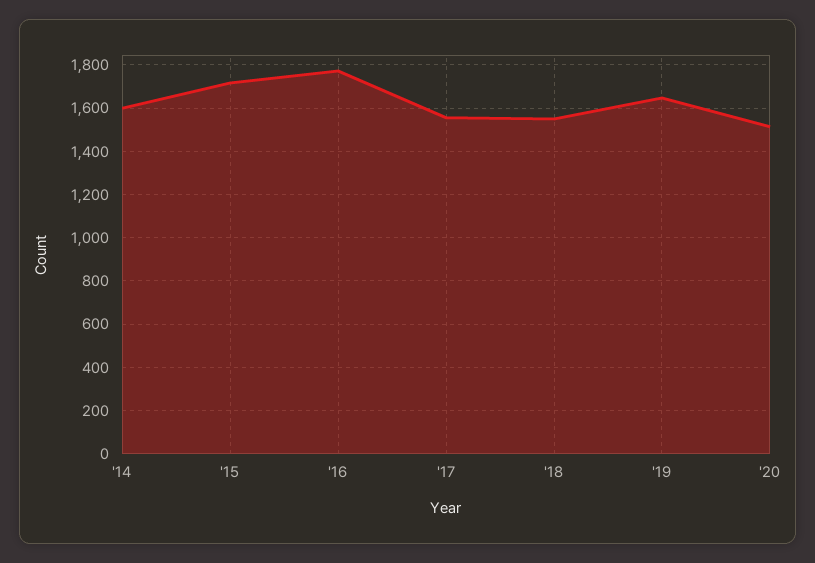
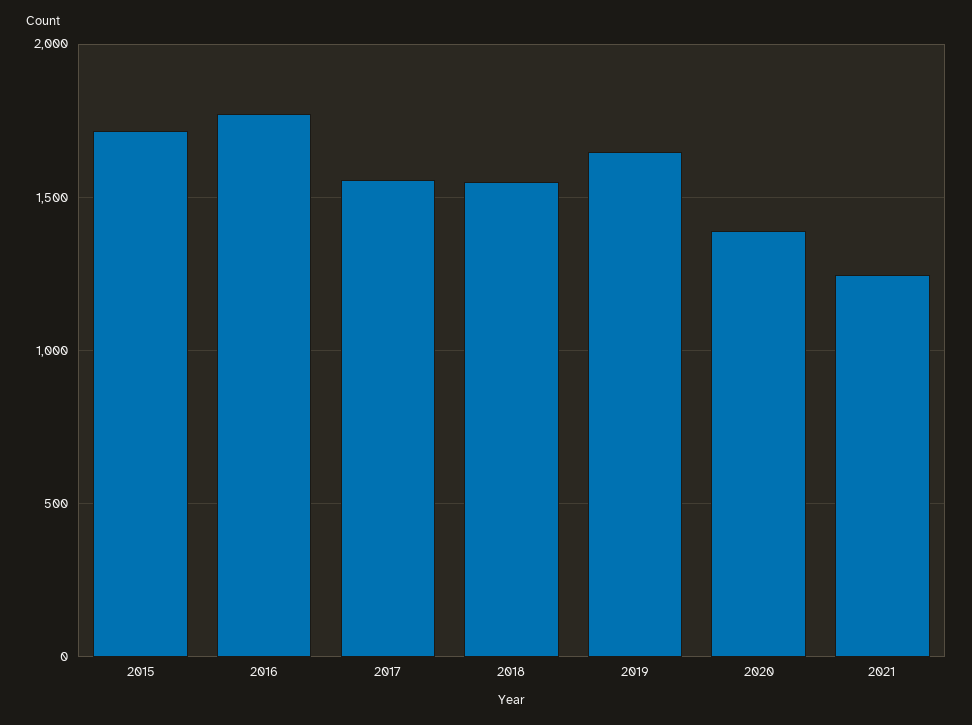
'14: 1600 -> none
'20: 1500 -> 1400
2021: none -> 1250

